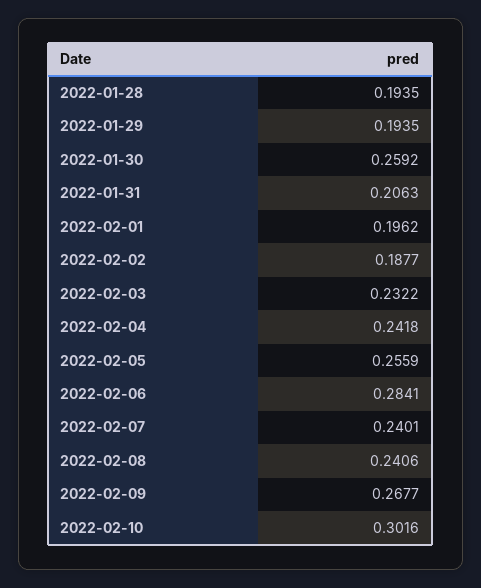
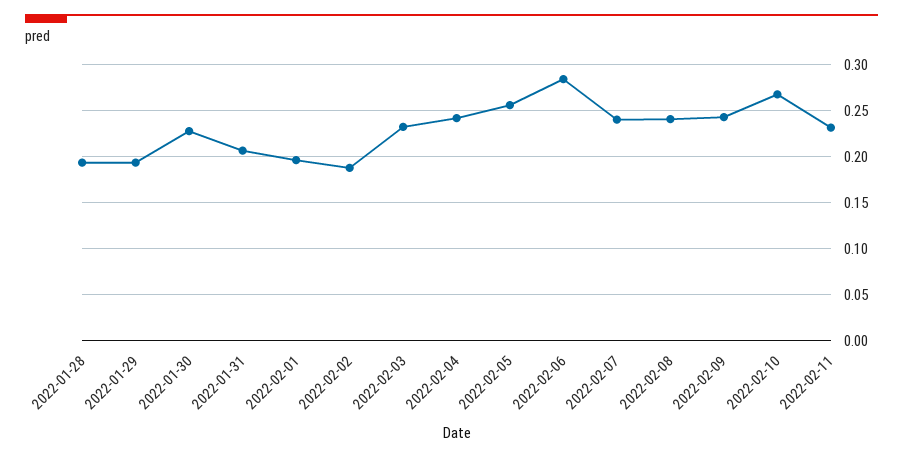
2022-01-30: 0.2592 -> 0.23
2022-02-09: 0.2677 -> 0.24
2022-02-10: 0.3016 -> 0.27
2022-02-11: none -> 0.23

